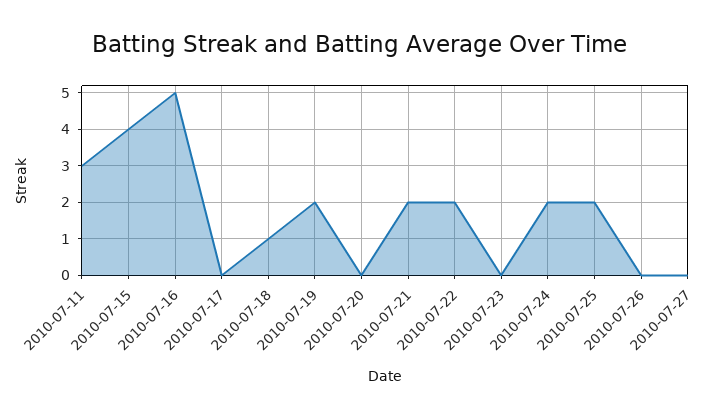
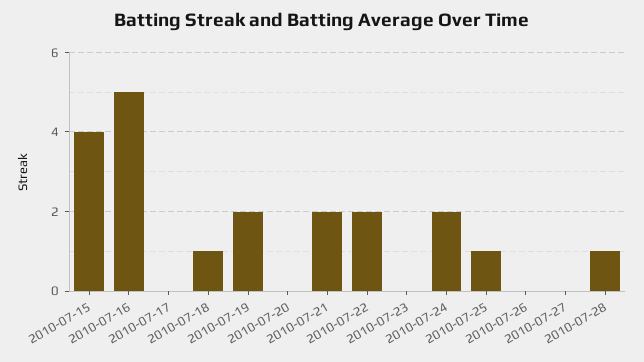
2010-07-11: 3 -> none
2010-07-25: 2 -> 1
2010-07-28: none -> 1

